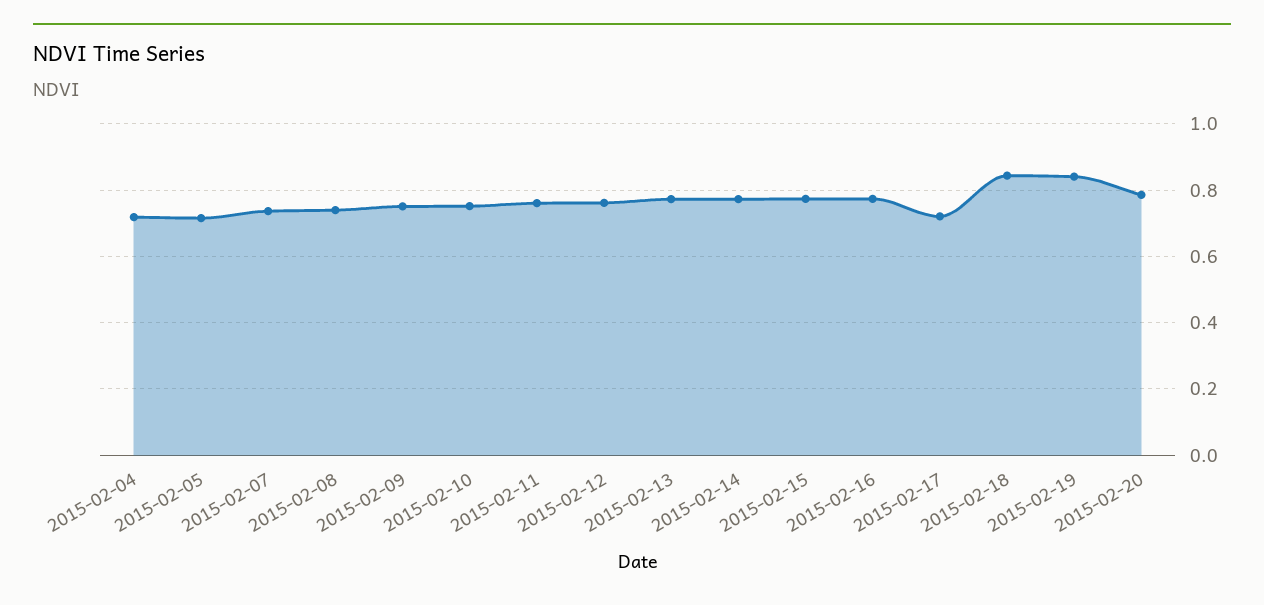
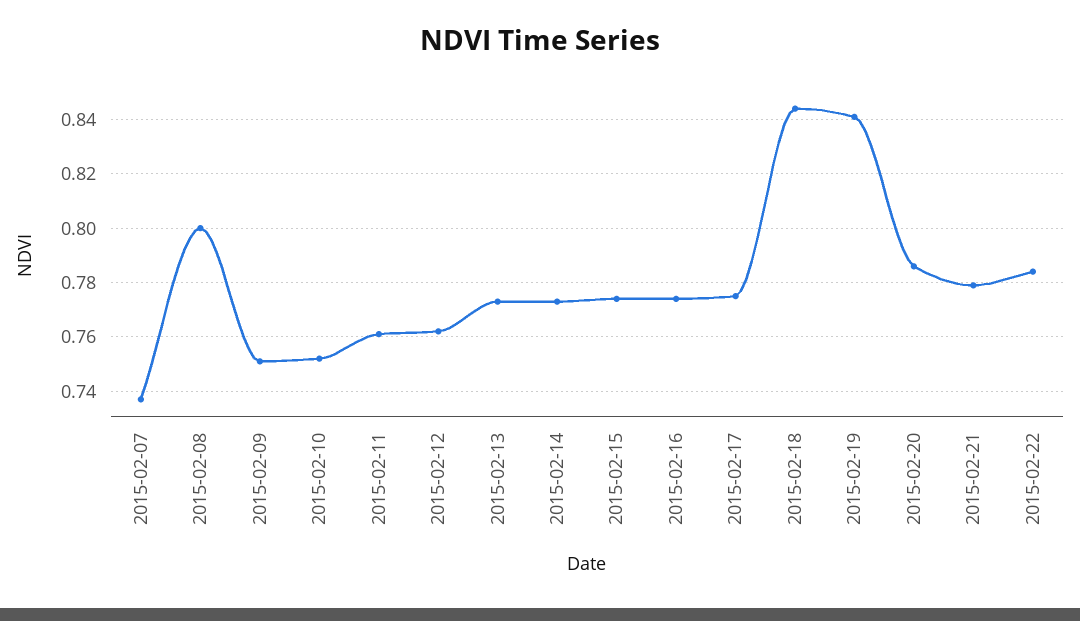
2015-02-04: 0.72 -> none
2015-02-05: 0.72 -> none
2015-02-08: 0.74 -> 0.8
2015-02-17: 0.72 -> 0.775
2015-02-21: none -> 0.78
2015-02-22: none -> 0.785

